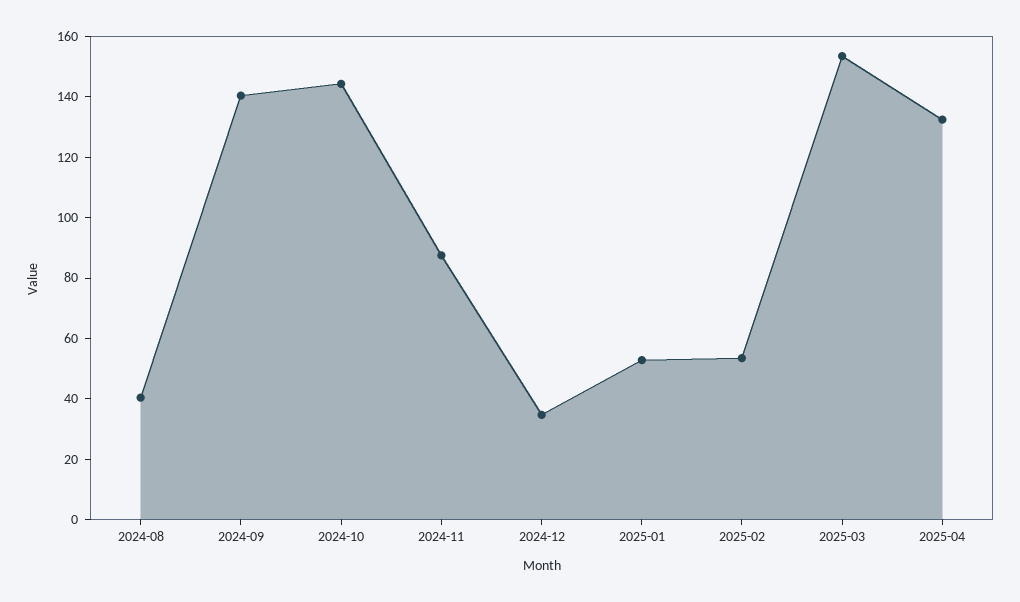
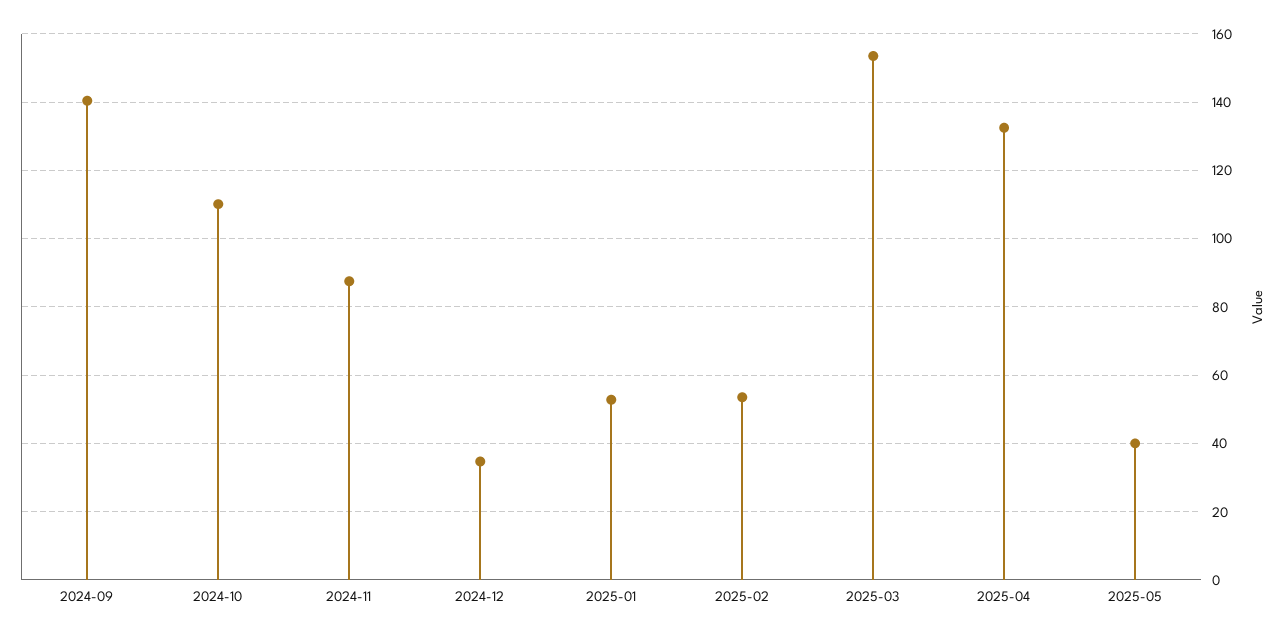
2024-08: 40 -> none
2024-10: 145 -> 110
2025-05: none -> 40

